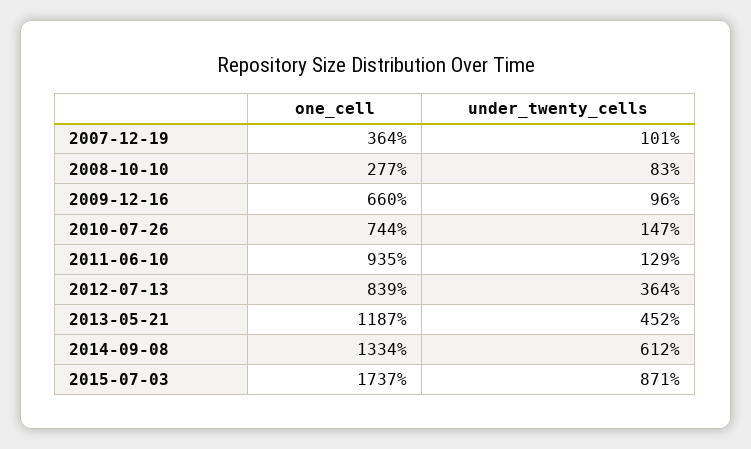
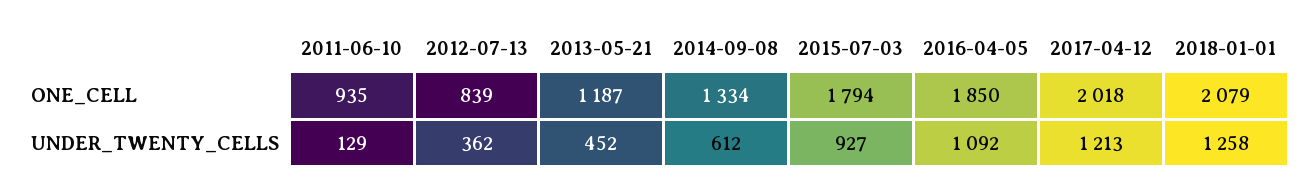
one_cell, 2007-12-19: 364 -> none
under_twenty_cells, 2007-12-19: 101 -> none
one_cell, 2008-10-10: 277 -> none
under_twenty_cells, 2008-10-10: 83 -> none
one_cell, 2009-12-16: 660 -> none
under_twenty_cells, 2009-12-16: 96 -> none
one_cell, 2010-07-26: 744 -> none
under_twenty_cells, 2010-07-26: 147 -> none
under_twenty_cells, 2012-07-13: 364 -> 362
one_cell, 2015-07-03: 1737 -> 1794
under_twenty_cells, 2015-07-03: 871 -> 927
one_cell, 2016-04-05: none -> 1850
one_cell, 2017-04-12: none -> 2018
one_cell, 2018-01-01: none -> 2079
under_twenty_cells, 2016-04-05: none -> 1092
under_twenty_cells, 2017-04-12: none -> 1213
under_twenty_cells, 2018-01-01: none -> 1258

